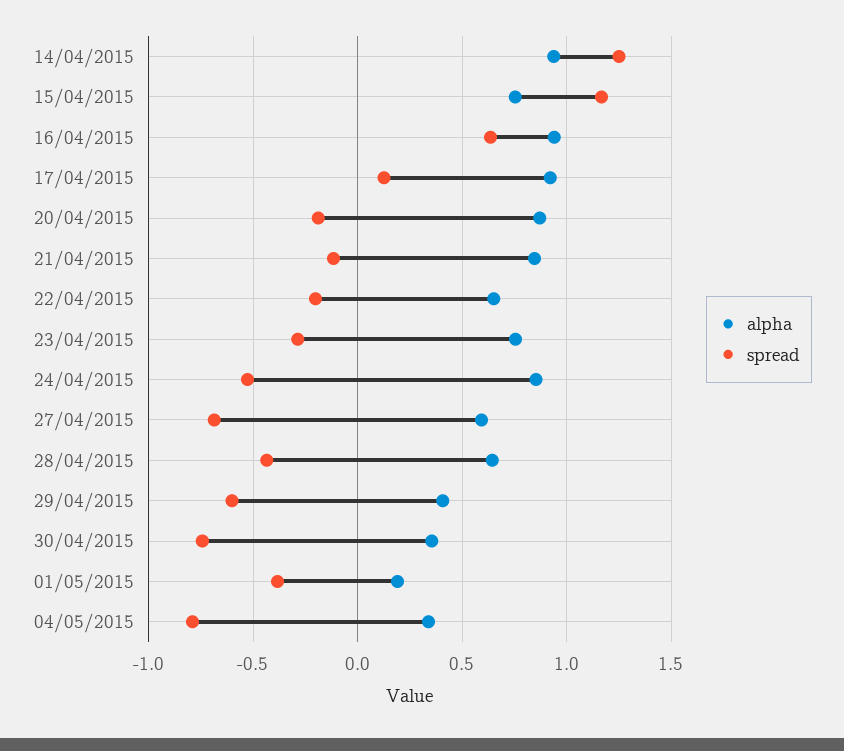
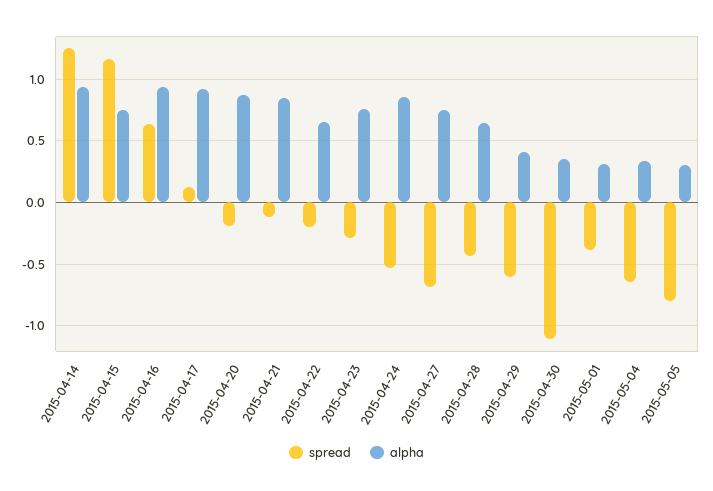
alpha, 27/04/2015: 0.6 -> 0.75
spread, 30/04/2015: -0.75 -> -1.1
alpha, 01/05/2015: 0.2 -> 0.3
spread, 04/05/2015: -0.8 -> -0.65
spread, 2015-05-05: none -> -0.8
alpha, 2015-05-05: none -> 0.3

